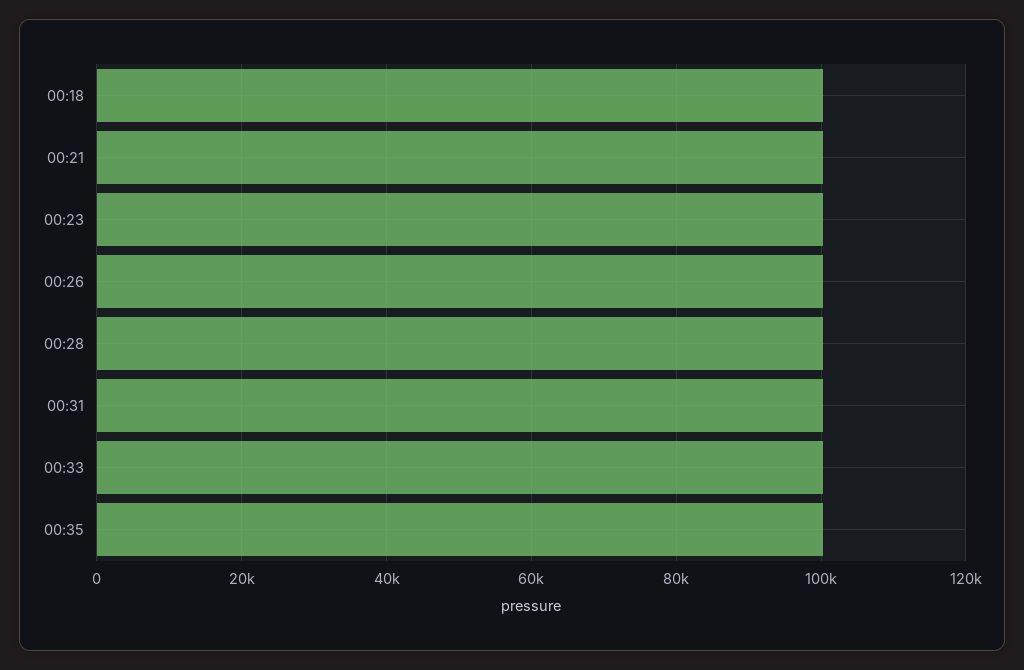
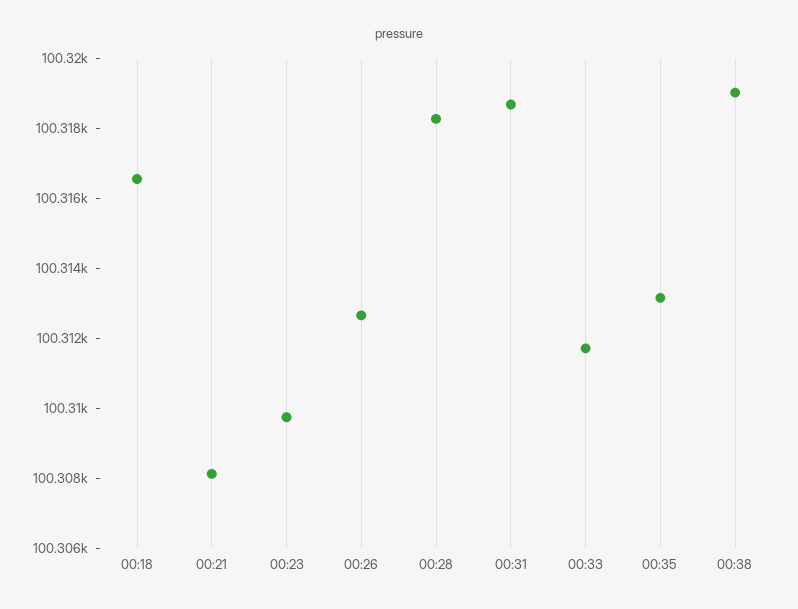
00:38: none -> 100319

